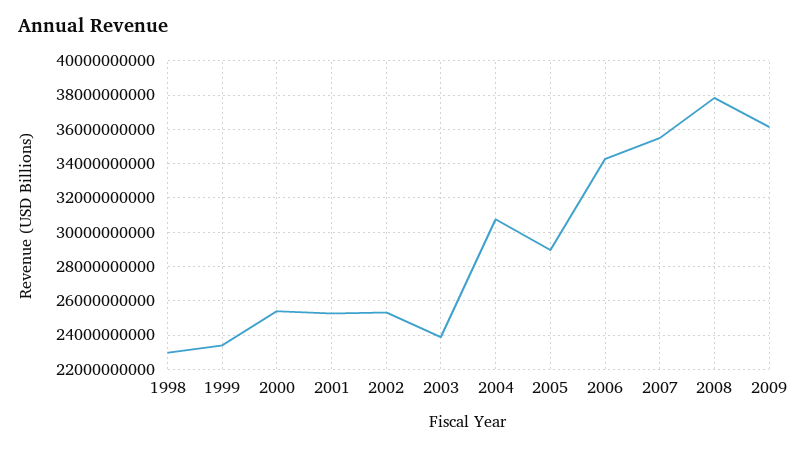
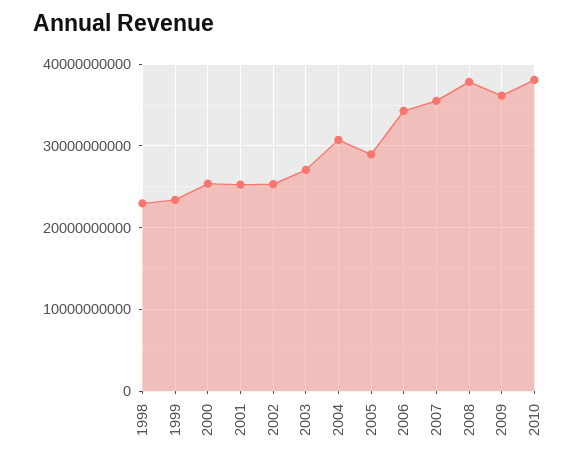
2003: 24000000000 -> 27000000000
2010: none -> 38000000000

